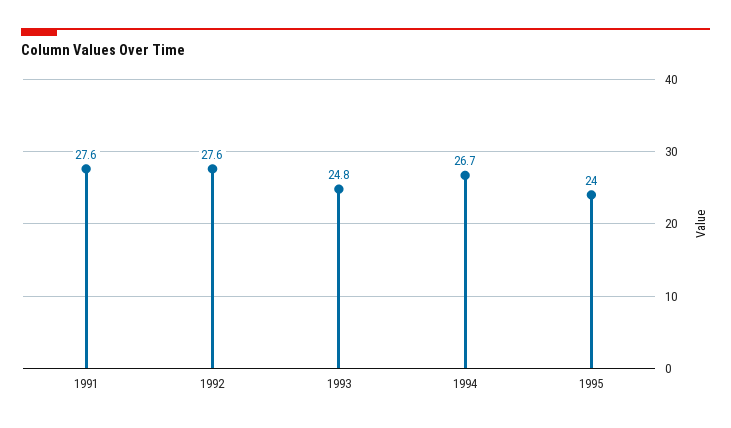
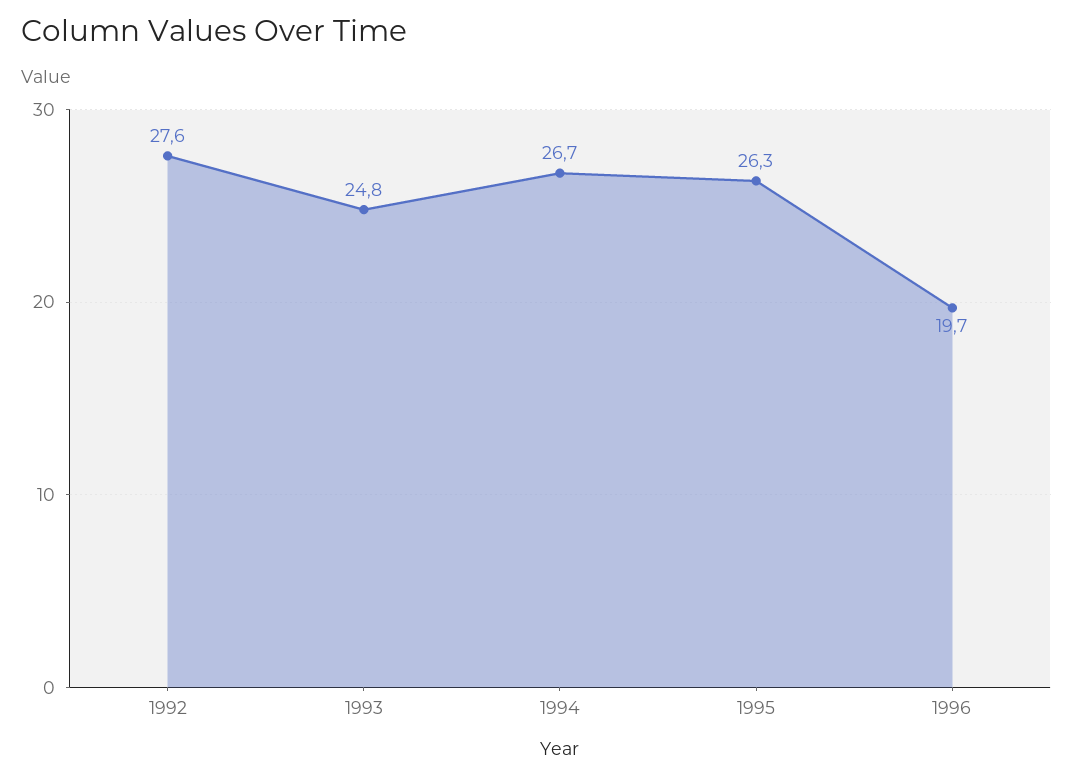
1991: 27.6 -> none
1995: 24 -> 26.3
1996: none -> 19.7

